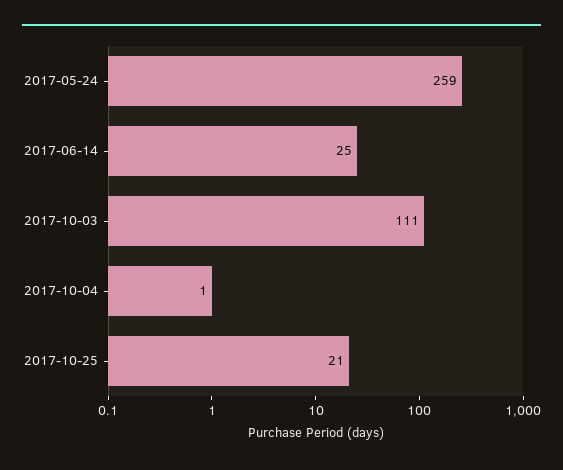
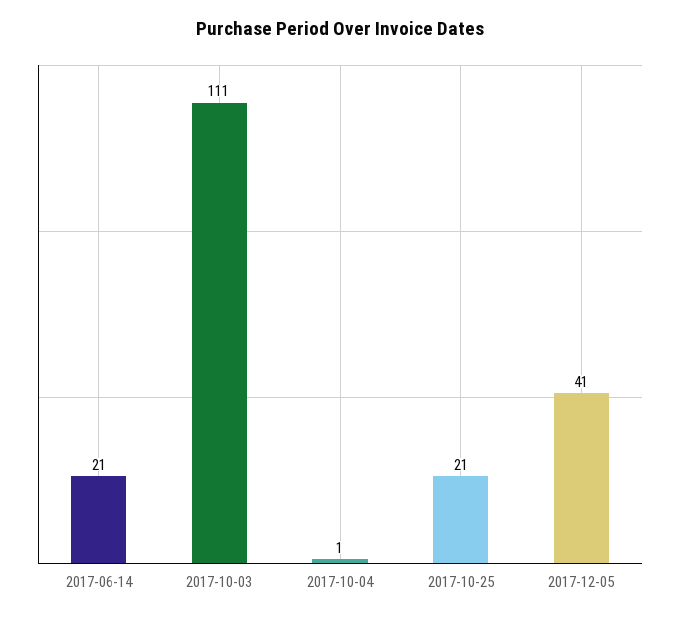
2017-05-24: 259 -> none
2017-06-14: 25 -> 21
2017-12-05: none -> 41

